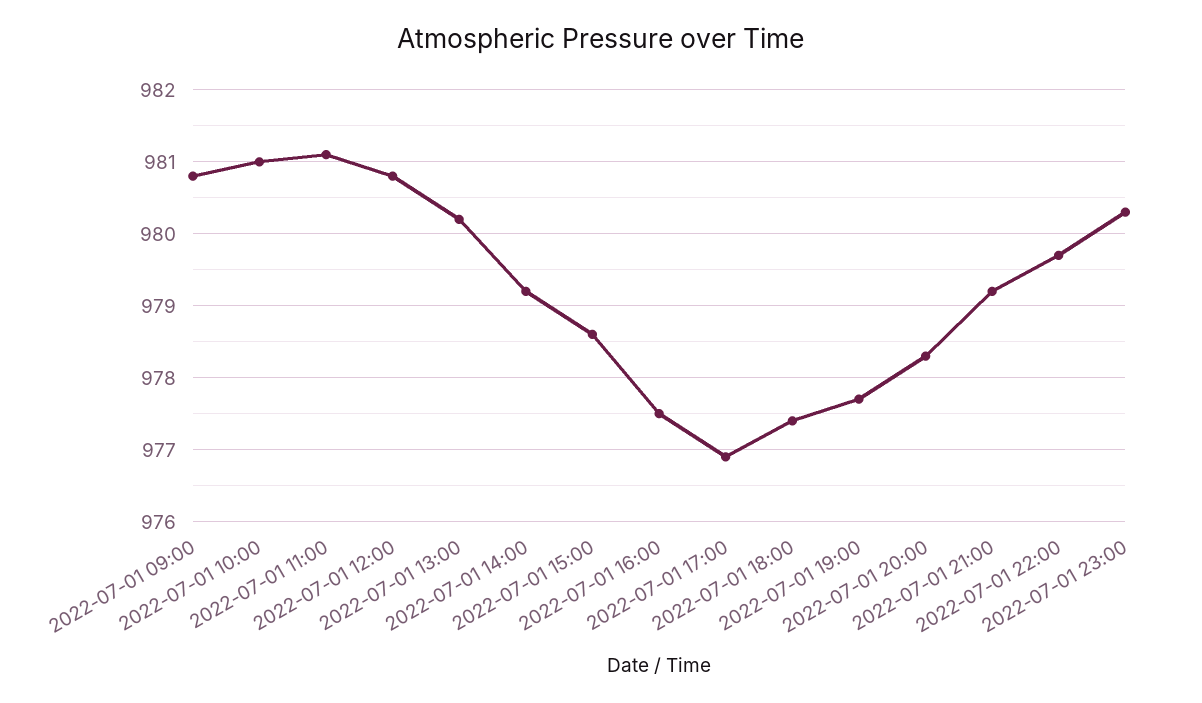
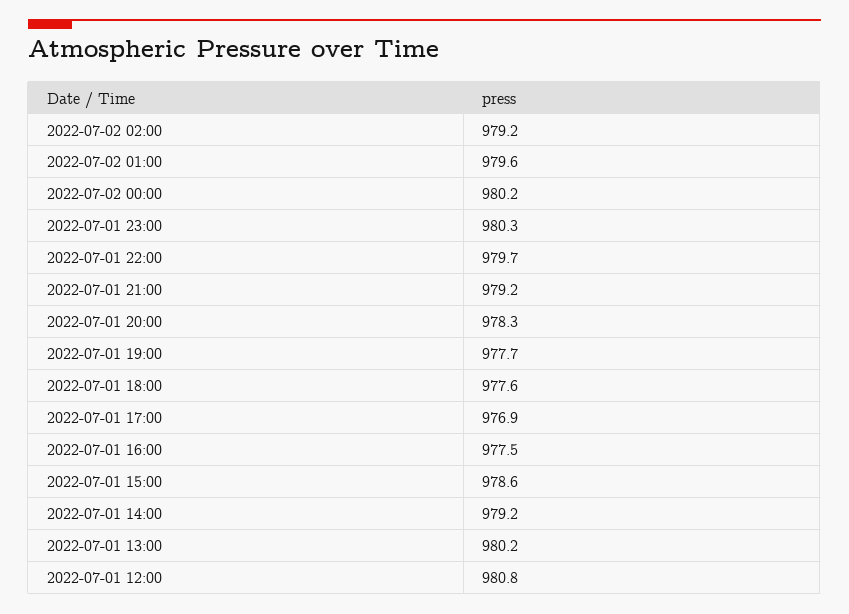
2022-07-01 09:00: 980.8 -> none
2022-07-01 10:00: 981 -> none
2022-07-01 11:00: 981.1 -> none
2022-07-01 18:00: 977.4 -> 977.6
2022-07-02 02:00: none -> 979.2
2022-07-02 01:00: none -> 979.6
2022-07-02 00:00: none -> 980.2

